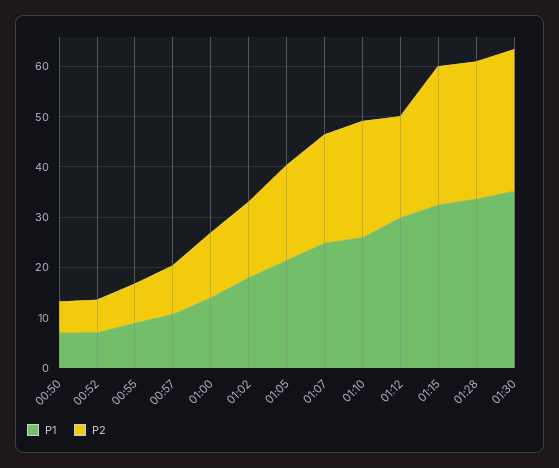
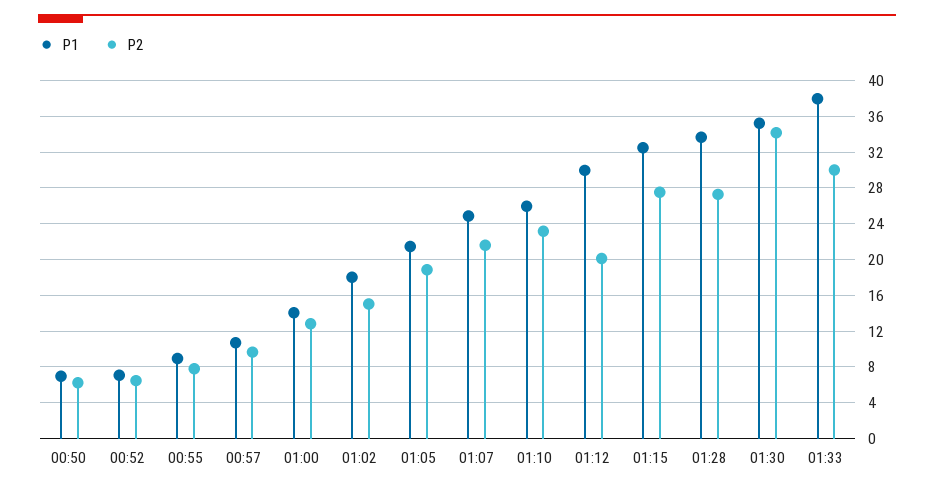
P2, 01:30: 28 -> 34
P1, 01:33: none -> 38
P2, 01:33: none -> 30

